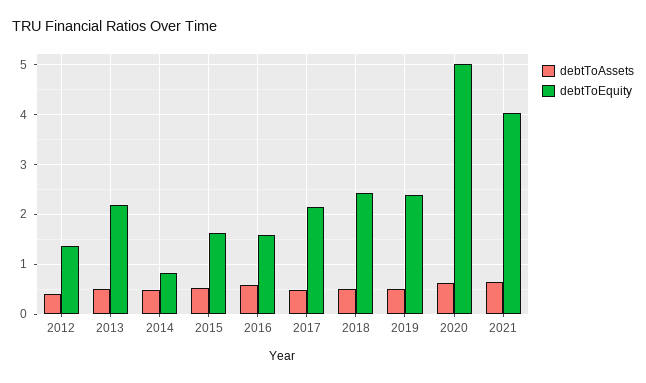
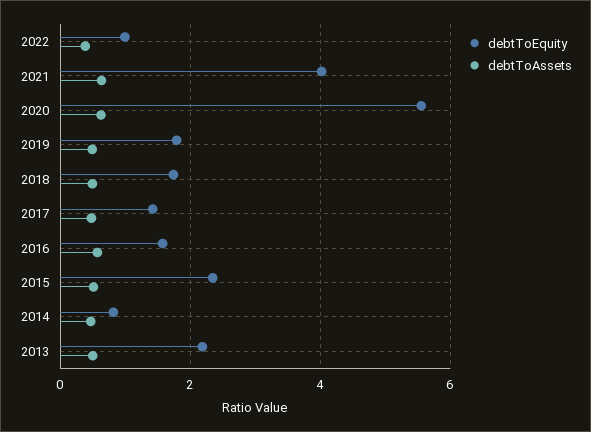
debtToAssets, 2012: 0.4 -> none
debtToEquity, 2012: 1.4 -> none
debtToEquity, 2015: 1.6 -> 2.4
debtToEquity, 2017: 2.2 -> 1.4
debtToEquity, 2018: 2.4 -> 1.8
debtToEquity, 2019: 2.4 -> 1.8
debtToEquity, 2020: 5 -> 5.6
debtToEquity, 2022: none -> 1
debtToAssets, 2022: none -> 0.4

